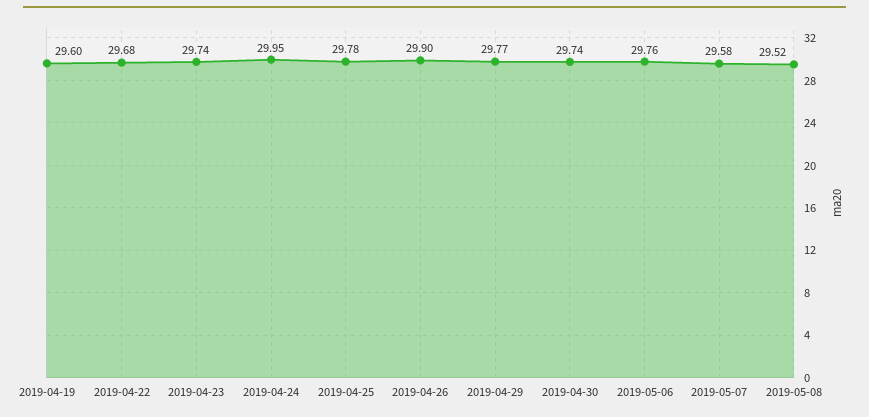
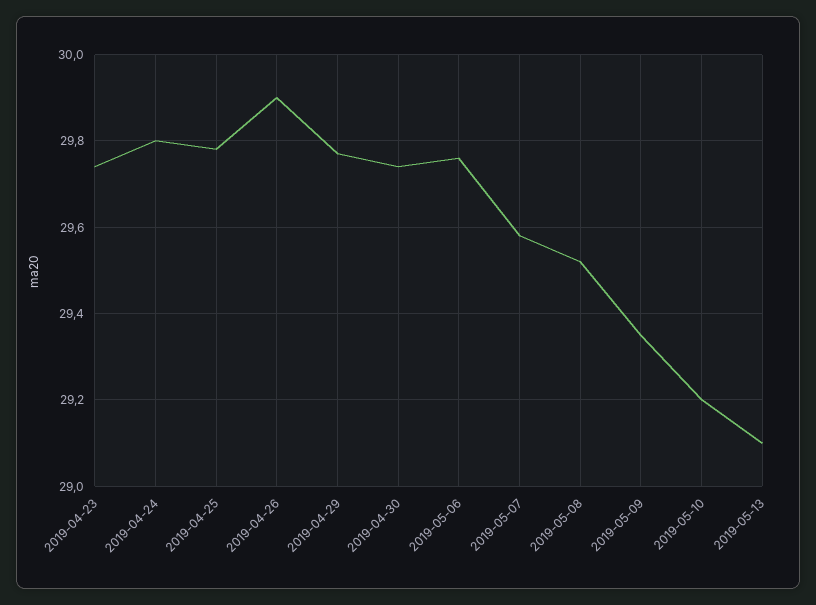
2019-04-19: 29.6 -> none
2019-04-22: 29.68 -> none
2019-04-24: 29.95 -> 29.8
2019-05-09: none -> 29.35
2019-05-10: none -> 29.2
2019-05-13: none -> 29.1

